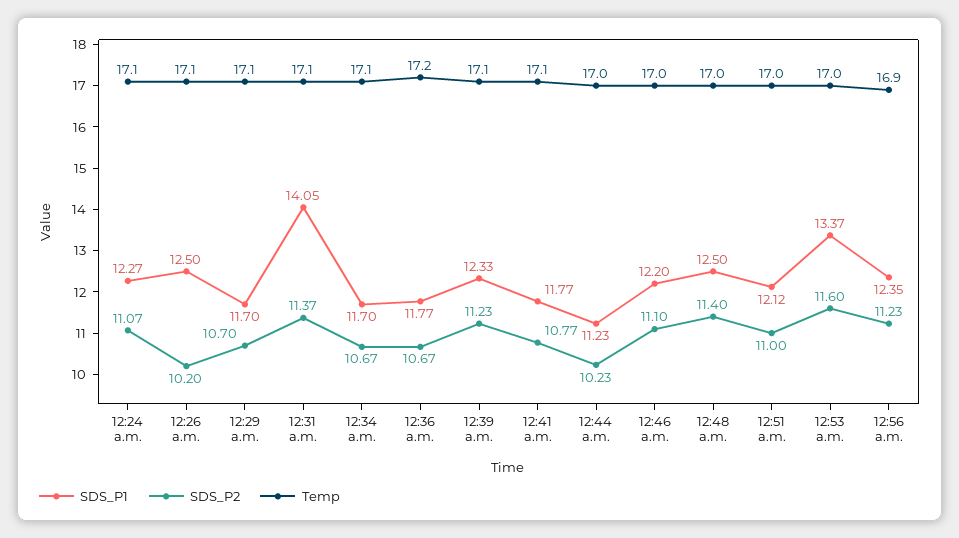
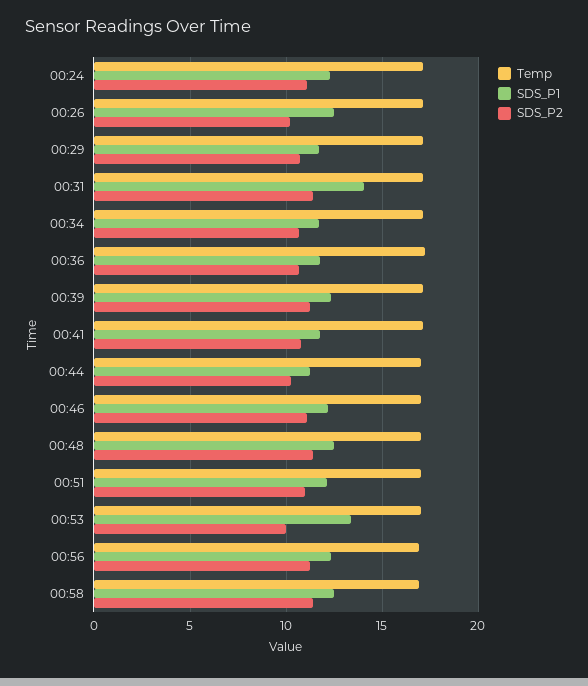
SDS_P2, 12:53 a.m.: 11.6 -> 10
Temp, 00:58: none -> 17
SDS_P1, 00:58: none -> 12.5
SDS_P2, 00:58: none -> 11.5

